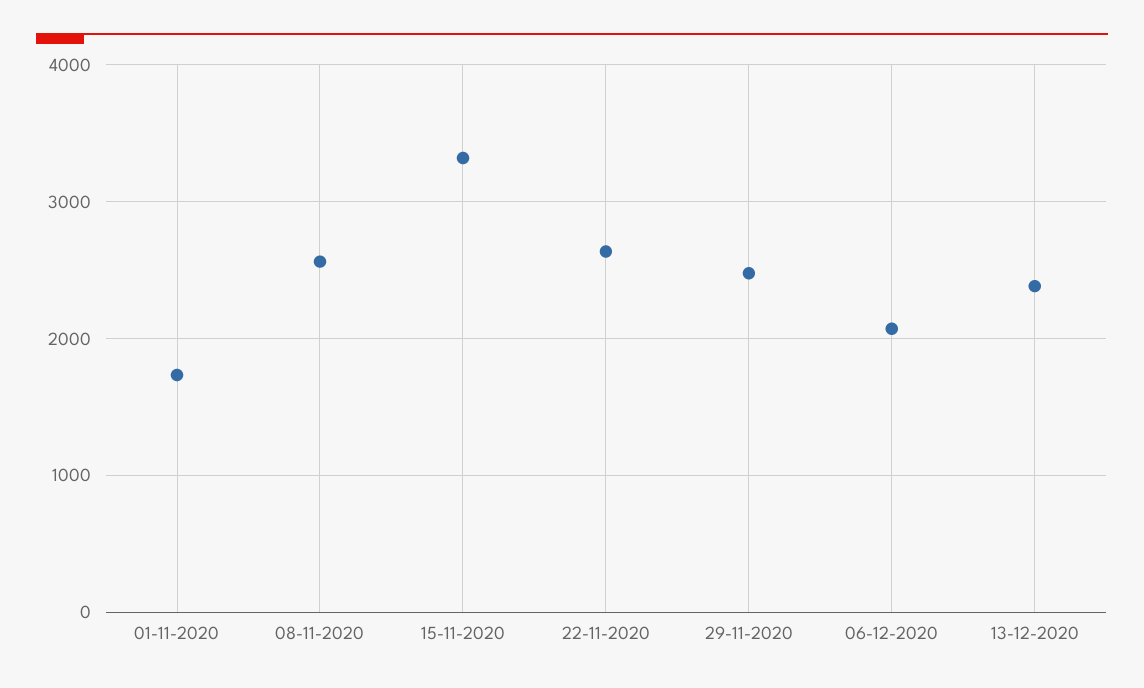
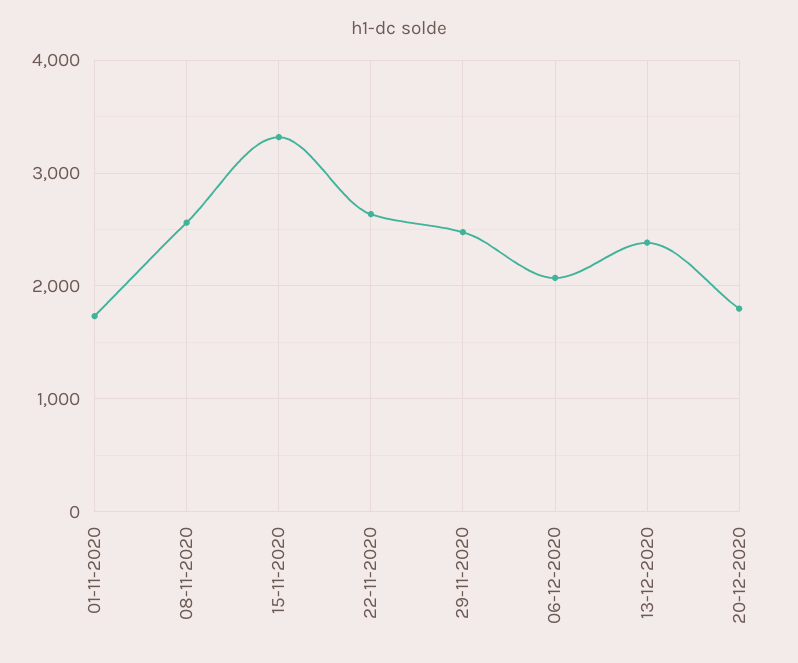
20-12-2020: none -> 1800

